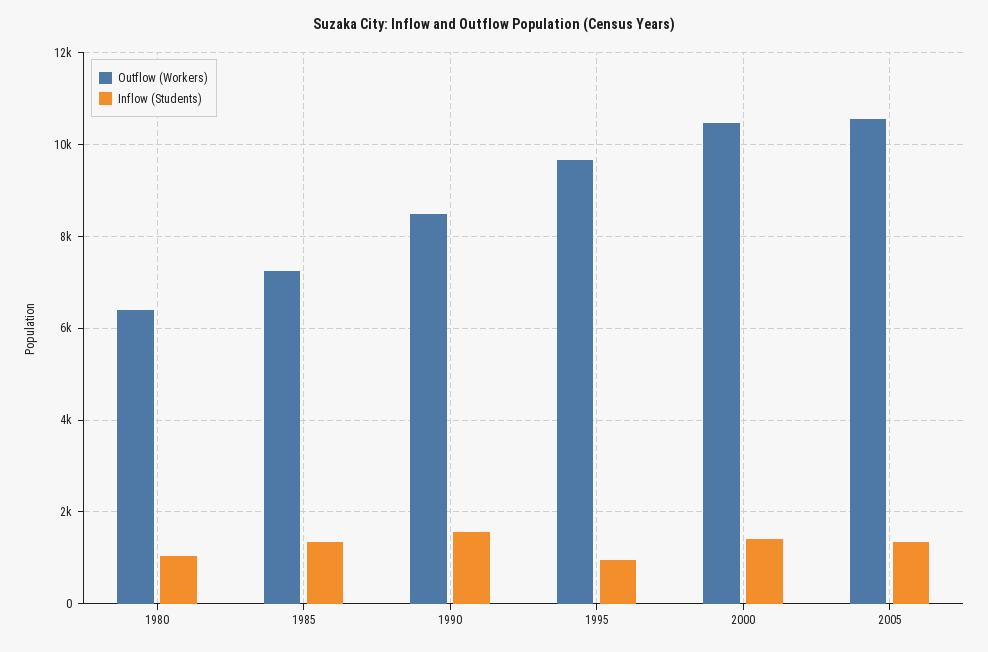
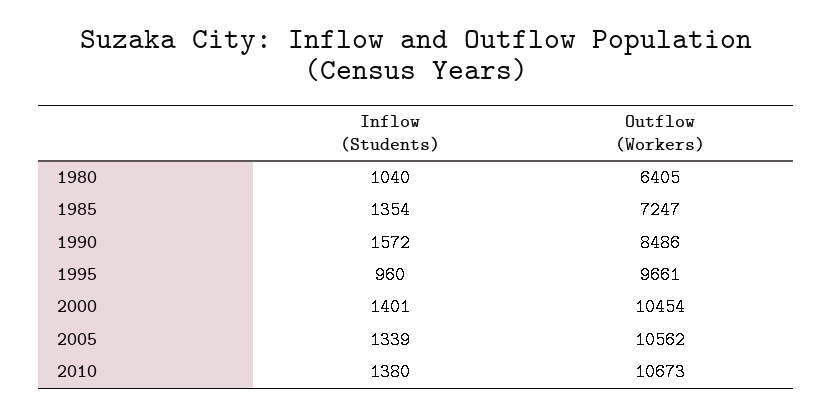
Inflow (Students), 2010: none -> 1380
Outflow (Workers), 2010: none -> 10673

